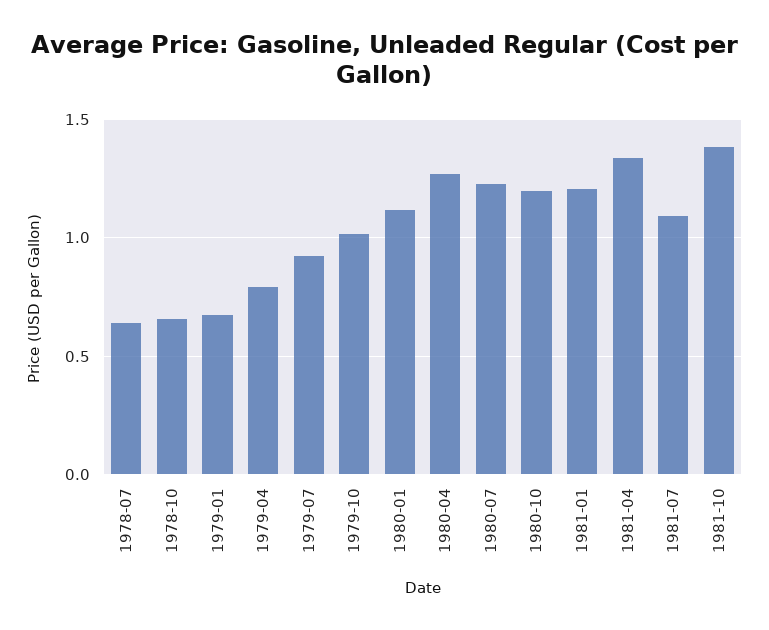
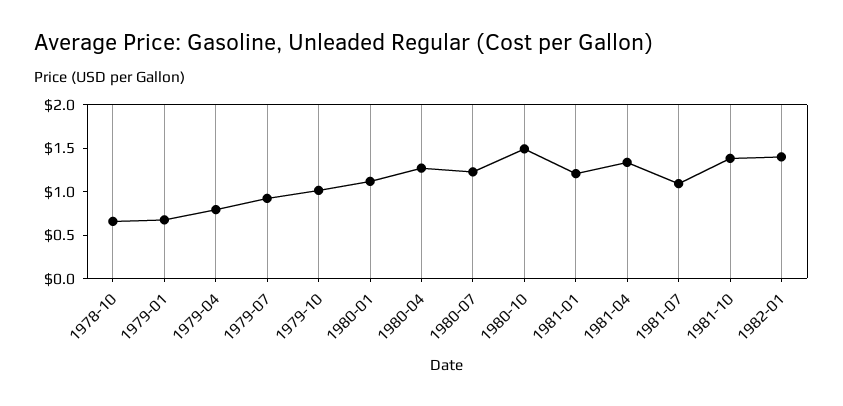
1978-07: 0.65 -> none
1980-10: 1.2 -> 1.5
1982-01: none -> 1.4

